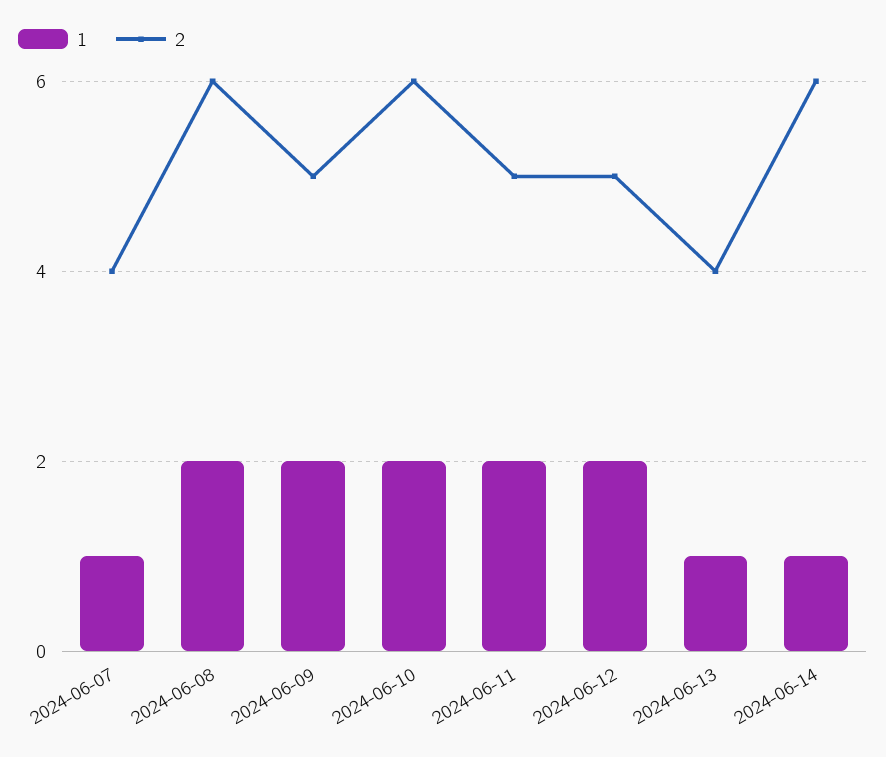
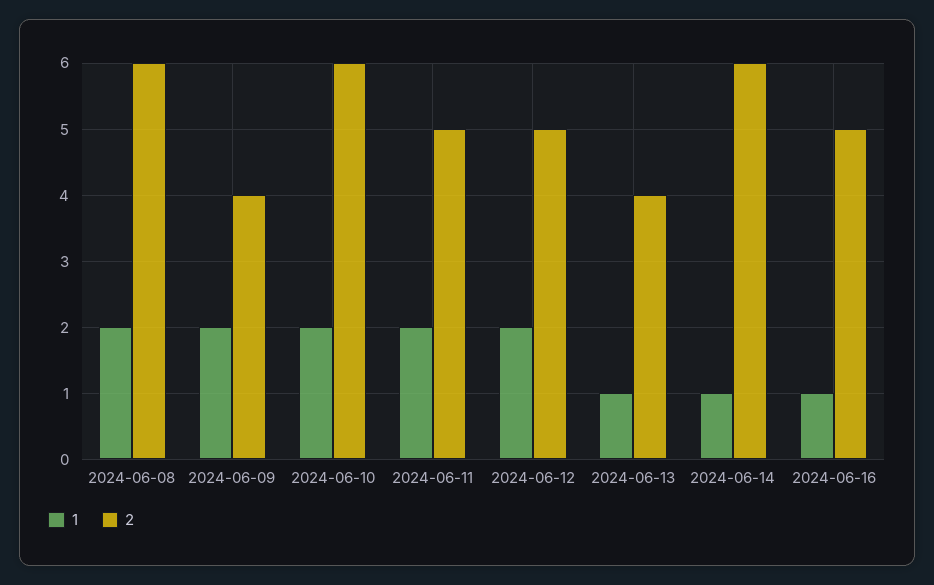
1, 2024-06-07: 1 -> none
2, 2024-06-07: 4 -> none
2, 2024-06-09: 5 -> 4
1, 2024-06-16: none -> 1
2, 2024-06-16: none -> 5

